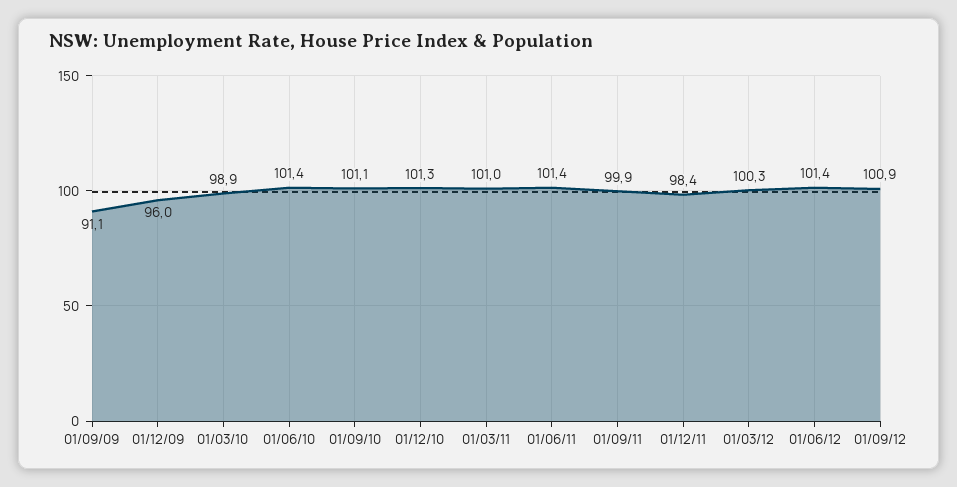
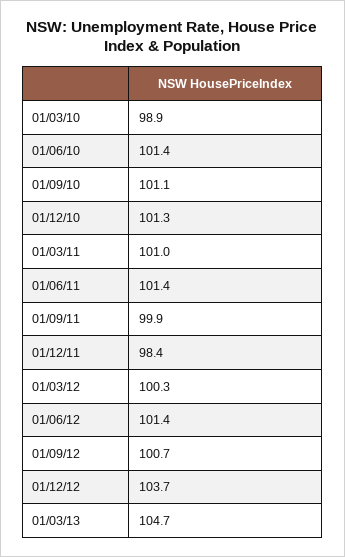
01/09/09: 91.1 -> none
01/12/09: 96 -> none
01/09/12: 100.9 -> 100.7
01/12/12: none -> 103.7
01/03/13: none -> 104.7

